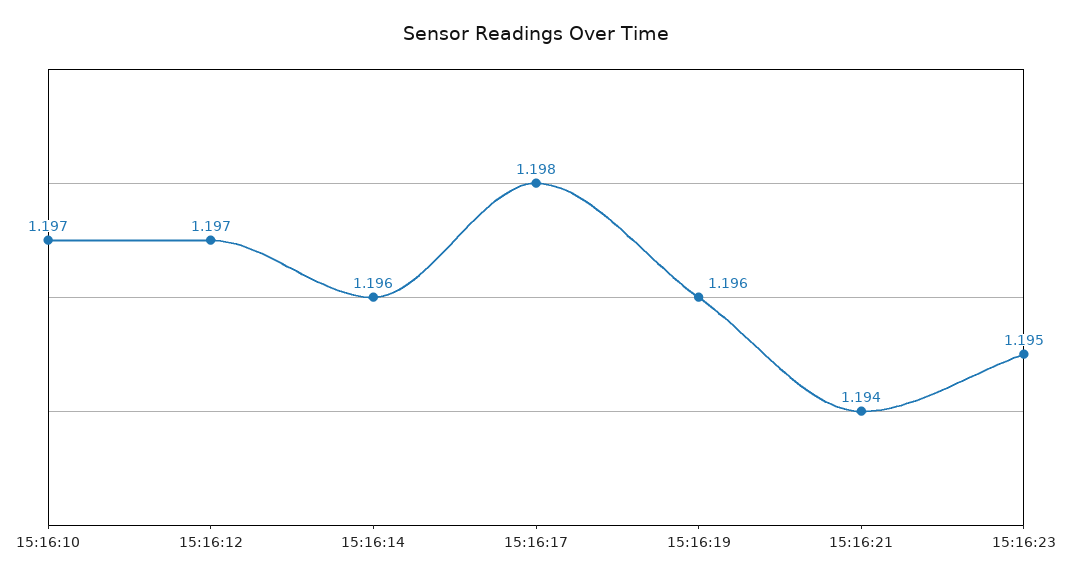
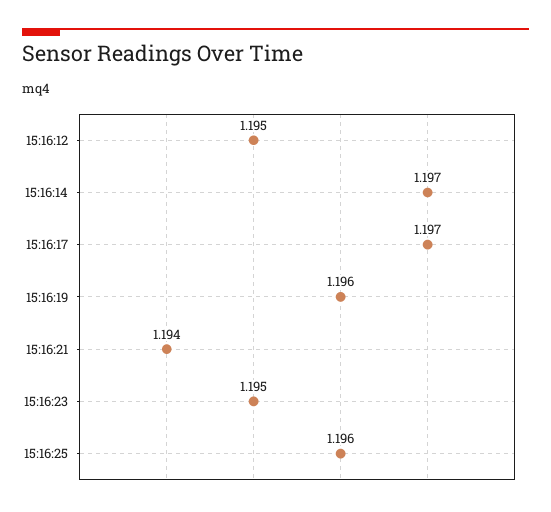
15:16:10: 1.197 -> none
15:16:12: 1.197 -> 1.195
15:16:14: 1.196 -> 1.197
15:16:17: 1.198 -> 1.197
15:16:25: none -> 1.196

